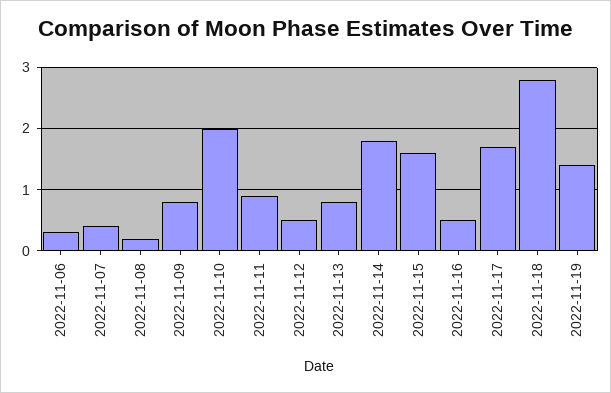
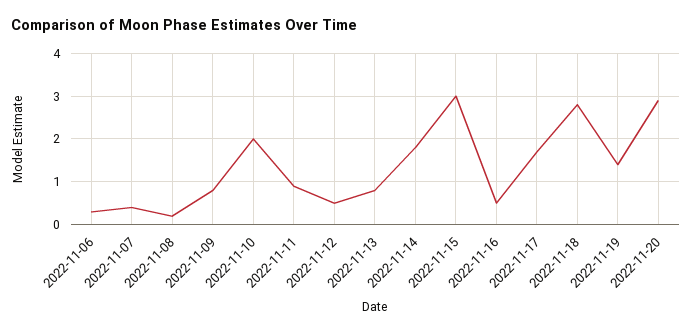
2022-11-15: 1.6 -> 3
2022-11-20: none -> 3

